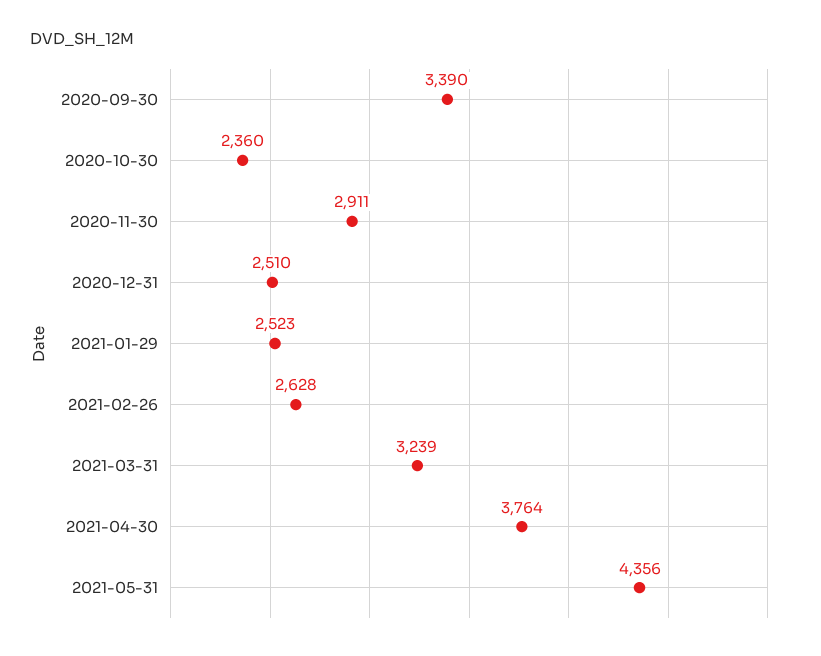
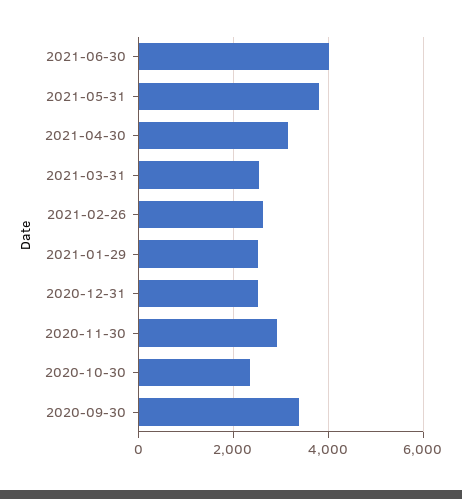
2021-03-31: 3239 -> 2600
2021-04-30: 3764 -> 3200
2021-05-31: 4356 -> 3800
2021-06-30: none -> 4000

